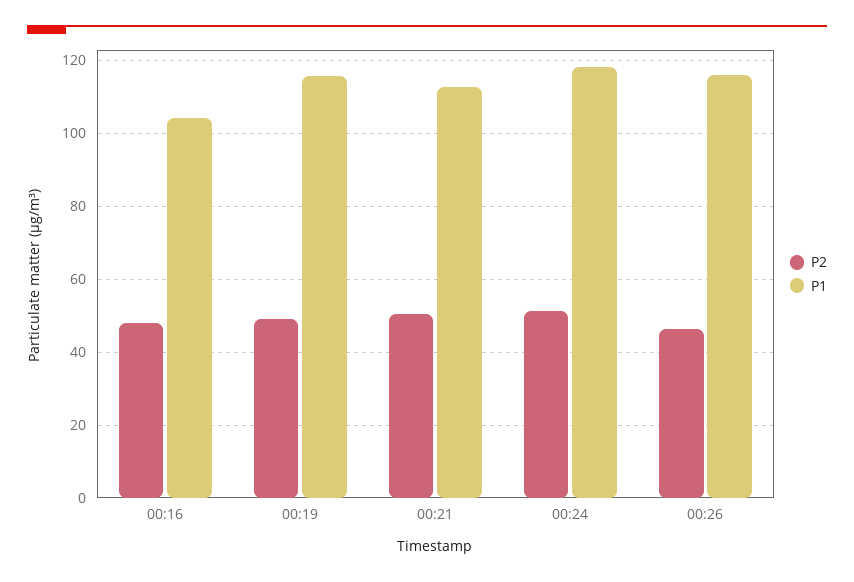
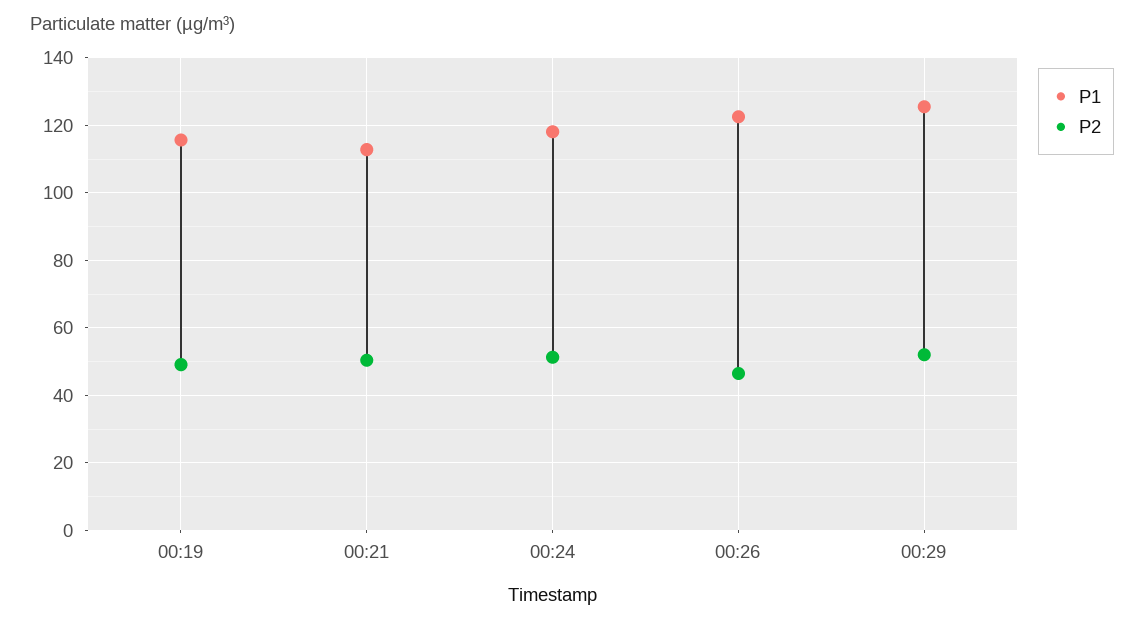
P2, 00:16: 48 -> none
P1, 00:16: 104 -> none
P1, 00:26: 116 -> 122
P1, 00:29: none -> 126
P2, 00:29: none -> 52

